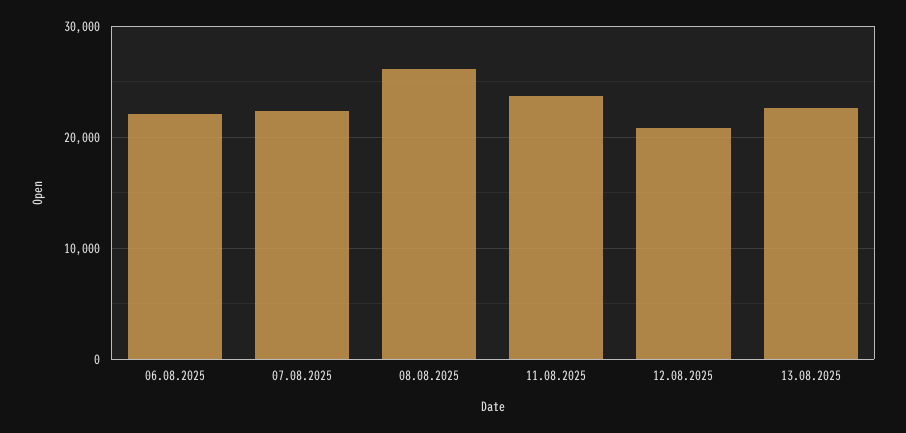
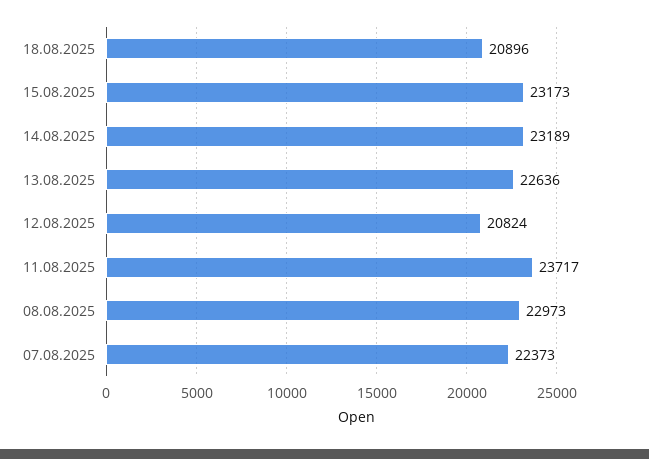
06.08.2025: 22000 -> none
08.08.2025: 26000 -> 22973
18.08.2025: none -> 20896
15.08.2025: none -> 23173
14.08.2025: none -> 23189

